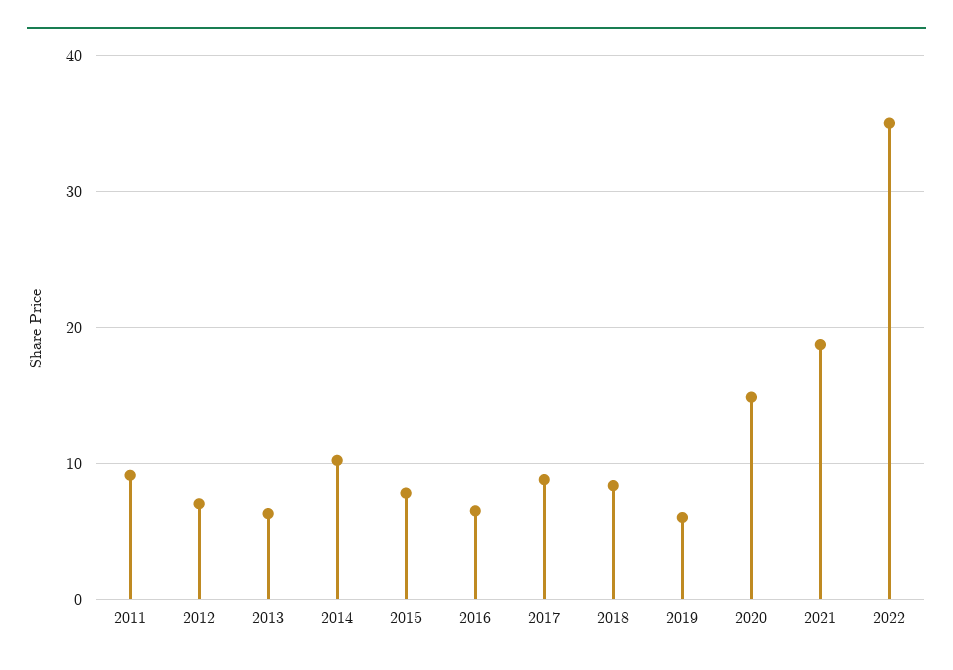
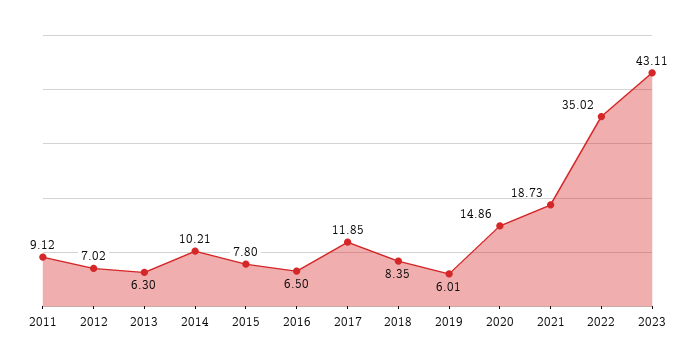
2017: 9 -> 11.85
2023: none -> 43.11

